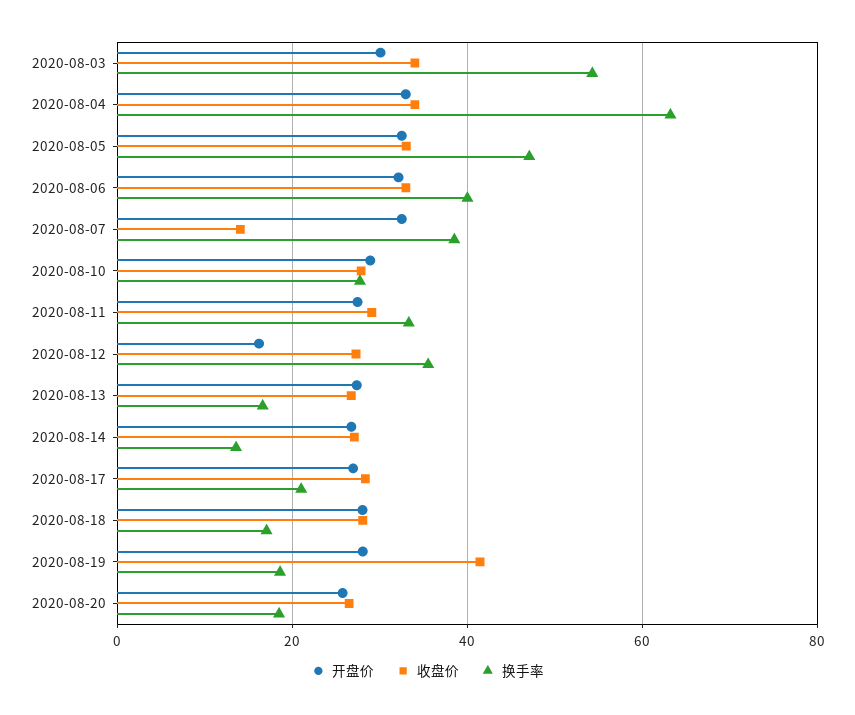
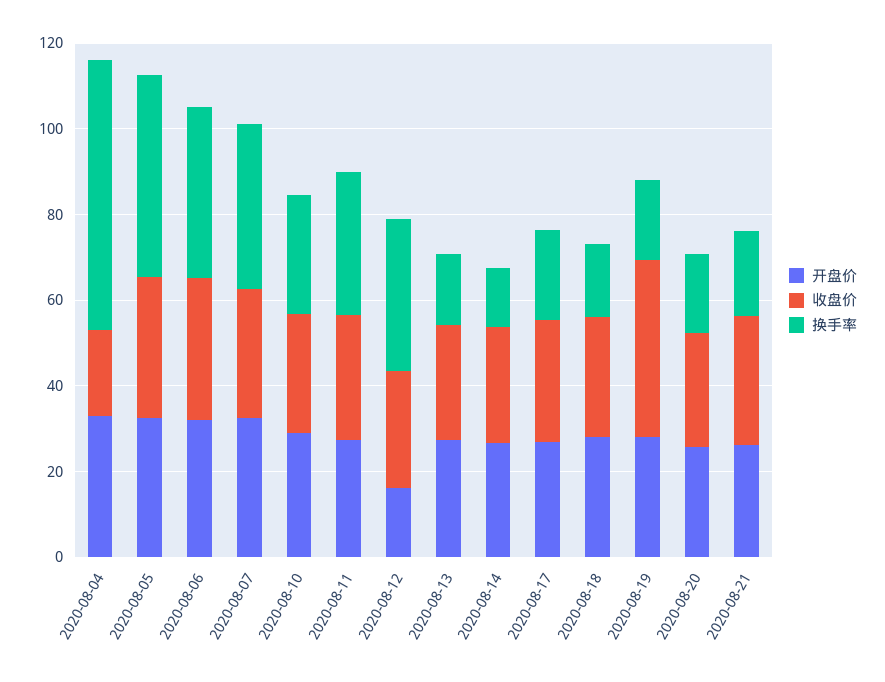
开盘价, 2020-08-03: 30 -> none
收盘价, 2020-08-03: 34 -> none
换手率, 2020-08-03: 54 -> none
收盘价, 2020-08-04: 34 -> 20
收盘价, 2020-08-07: 14 -> 30
开盘价, 2020-08-21: none -> 25
收盘价, 2020-08-21: none -> 30
换手率, 2020-08-21: none -> 20

